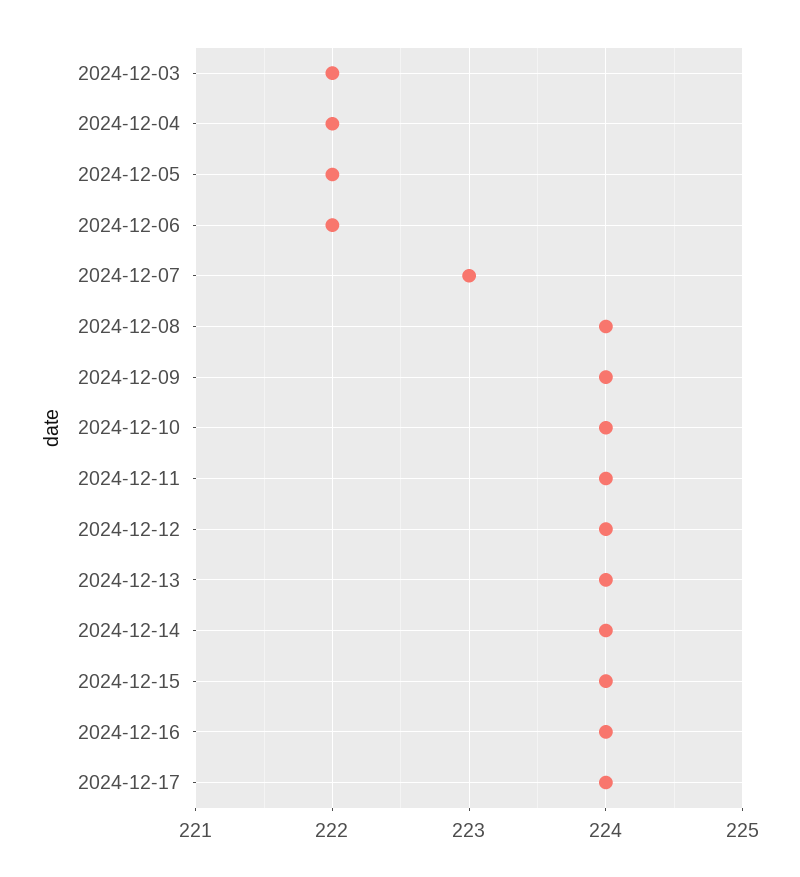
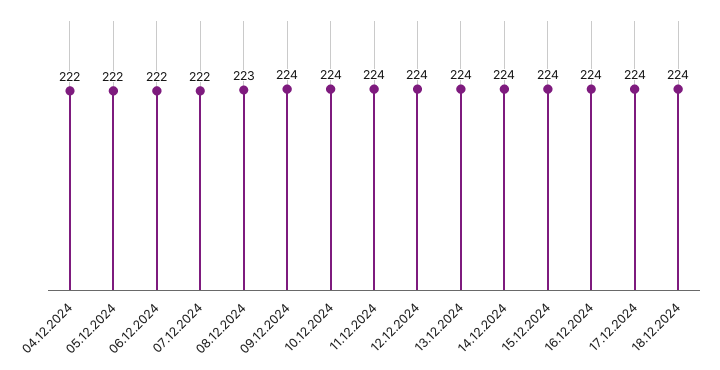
2024-12-03: 222 -> none
2024-12-07: 223 -> 222
2024-12-08: 224 -> 223
18.12.2024: none -> 224

